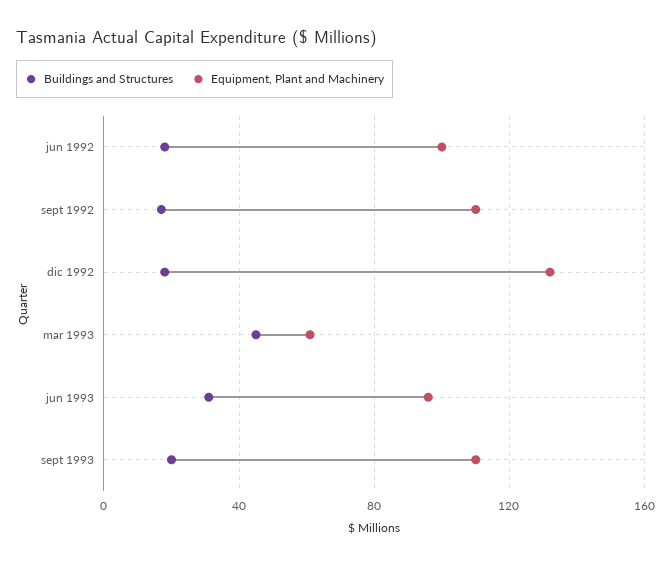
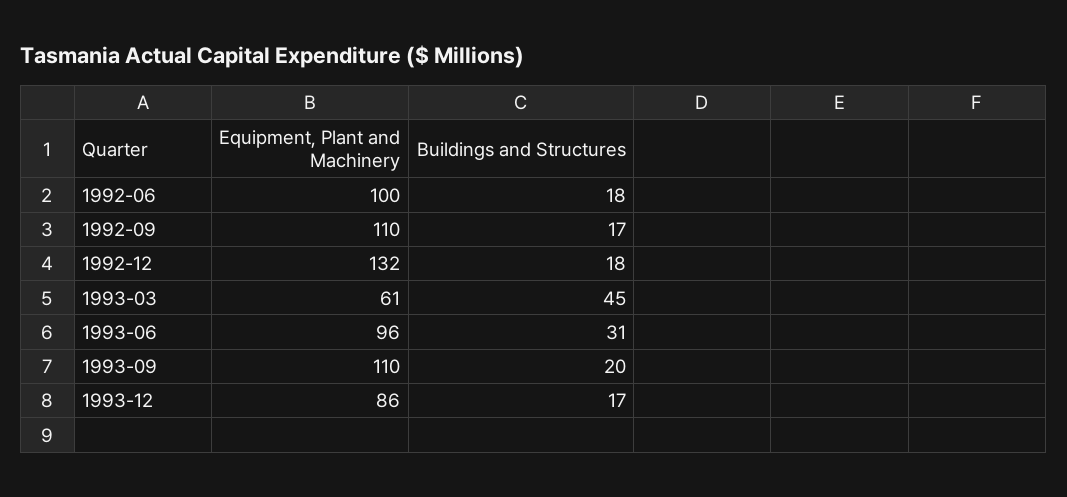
Equipment, Plant and Machinery, 1993-12: none -> 86
Buildings and Structures, 1993-12: none -> 17

